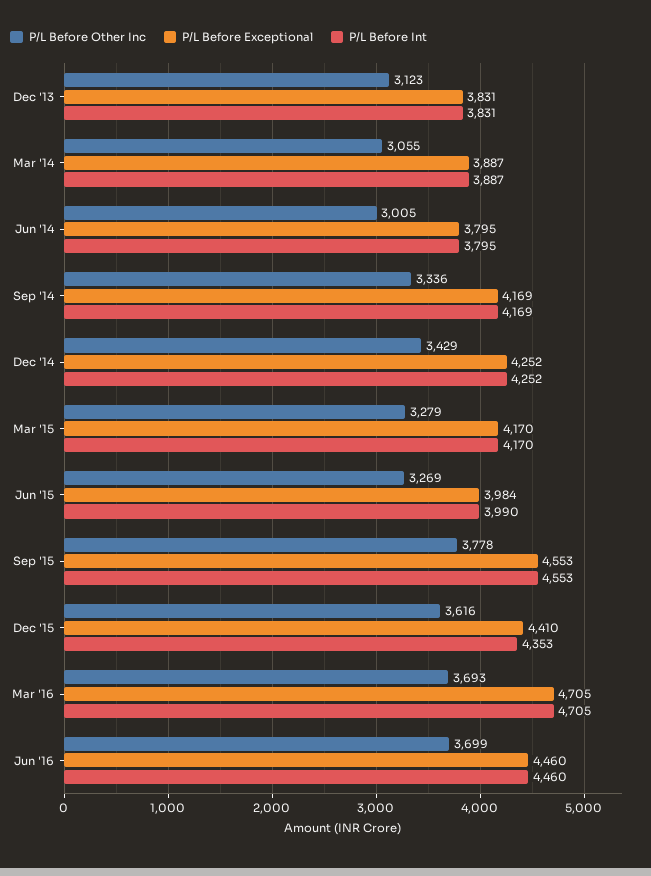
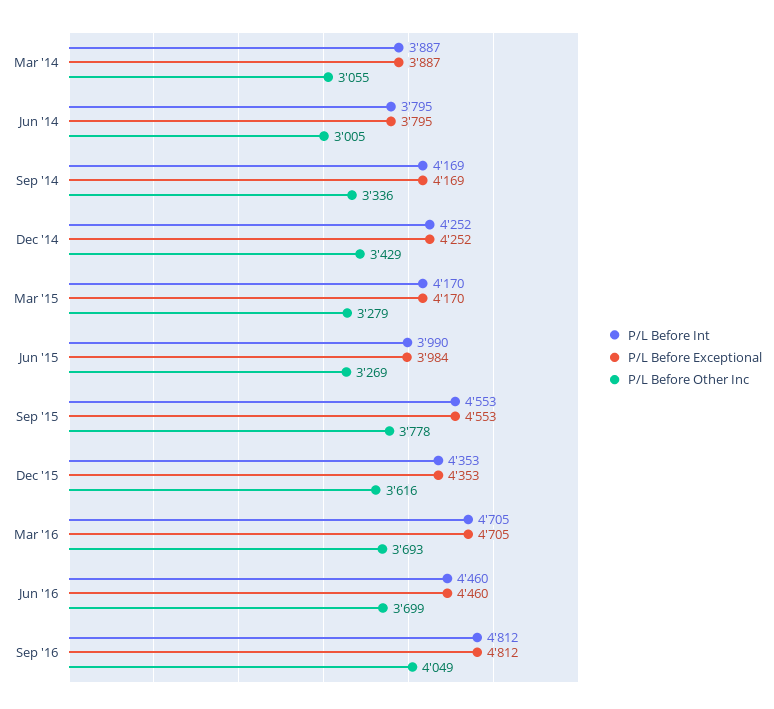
P/L Before Other Inc, Dec '13: 3123 -> none
P/L Before Exceptional, Dec '13: 3831 -> none
P/L Before Int, Dec '13: 3831 -> none
P/L Before Exceptional, Dec '15: 4410 -> 4353
P/L Before Int, Sep '16: none -> 4812
P/L Before Exceptional, Sep '16: none -> 4812
P/L Before Other Inc, Sep '16: none -> 4049

